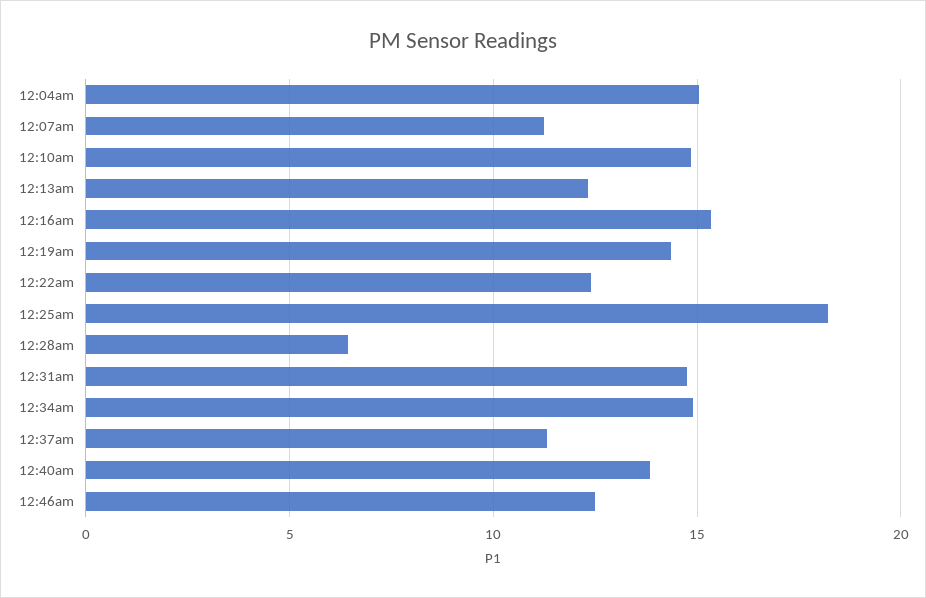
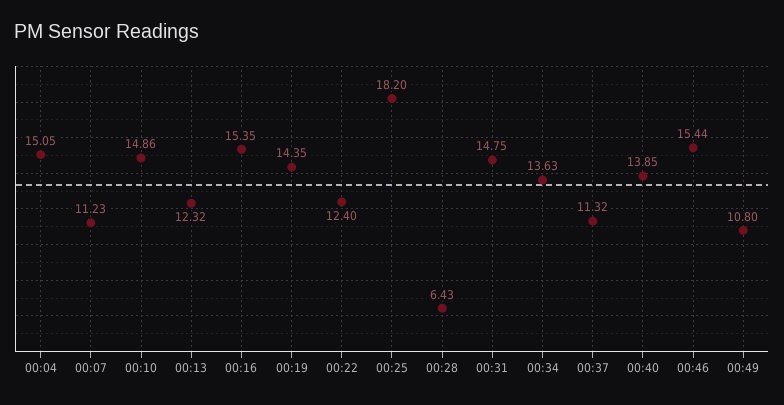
12:34am: 15 -> 13.63
12:46am: 12.5 -> 15.44
00:49: none -> 10.8

